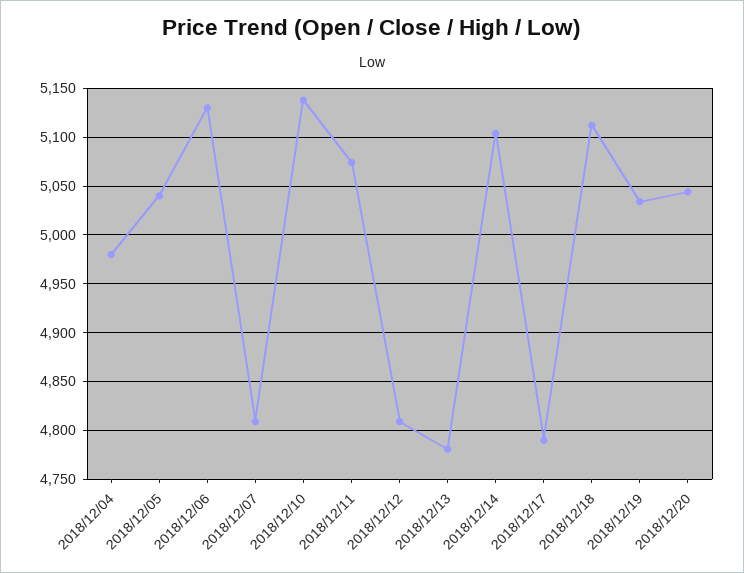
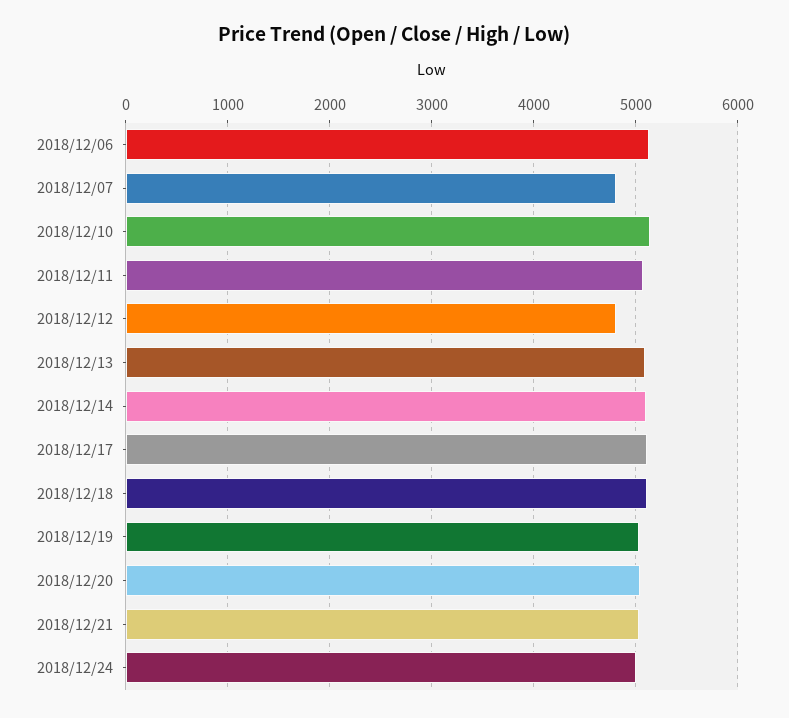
2018/12/04: 4980 -> none
2018/12/05: 5040 -> none
2018/12/13: 4780 -> 5100
2018/12/17: 4790 -> 5100
2018/12/21: none -> 5000
2018/12/24: none -> 5000

